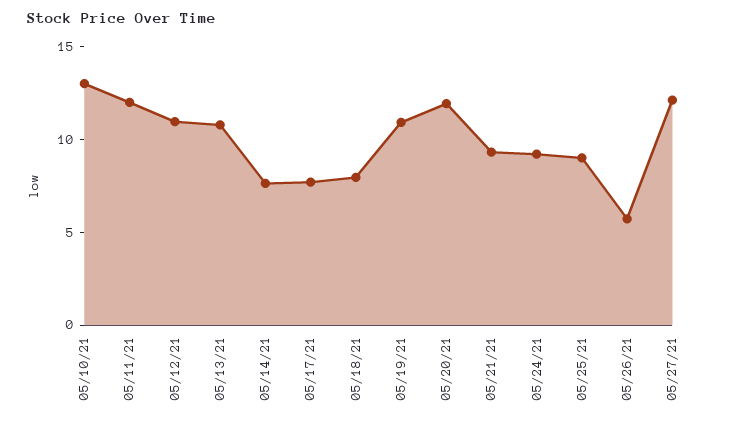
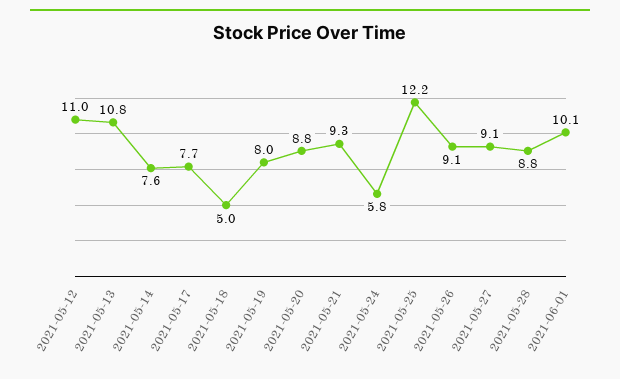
05/10/21: 13 -> none
05/11/21: 12 -> none
05/18/21: 8 -> 5
05/19/21: 11 -> 8
05/20/21: 12 -> 8.8
05/24/21: 9 -> 5.8
05/25/21: 9 -> 12.2
05/26/21: 6 -> 9.1
05/27/21: 12 -> 9.1
2021-05-28: none -> 8.8
2021-06-01: none -> 10.1

